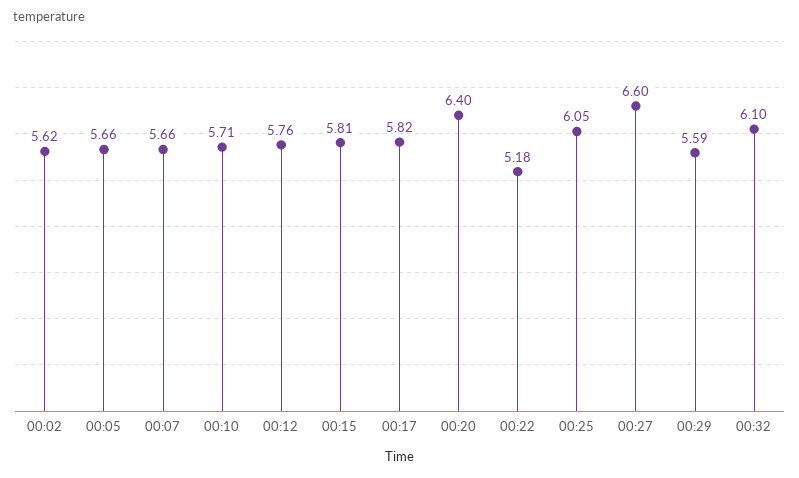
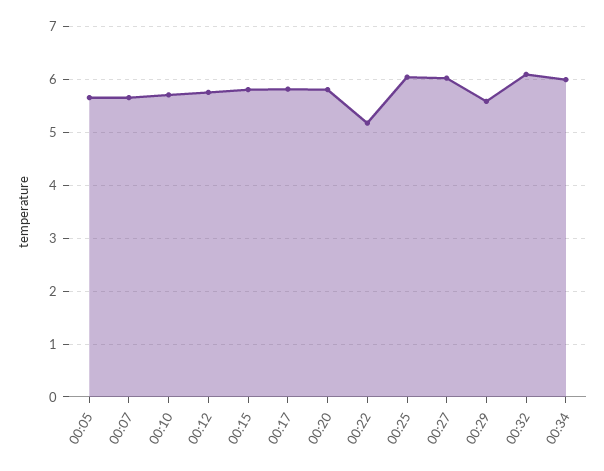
00:02: 5.62 -> none
00:20: 6.4 -> 5.8
00:27: 6.6 -> 6
00:34: none -> 6

